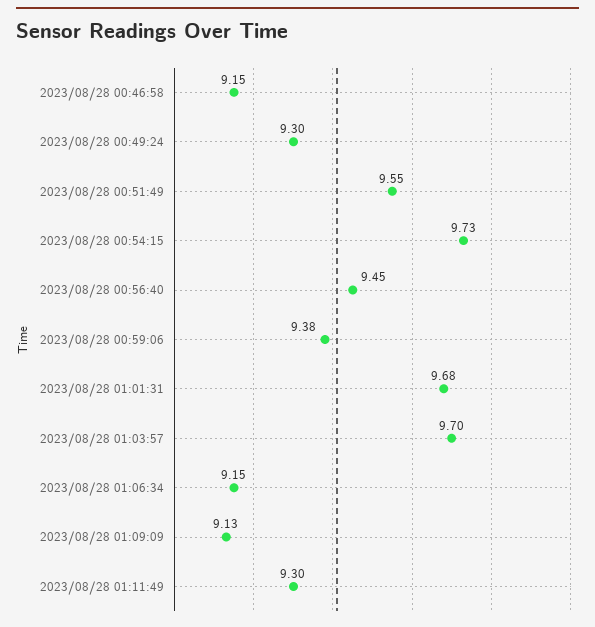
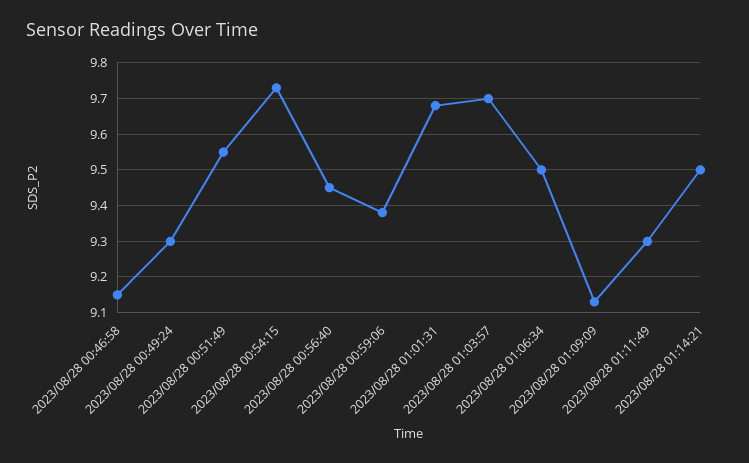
2023/08/28 01:06:34: 9.15 -> 9.5
2023/08/28 01:14:21: none -> 9.5

